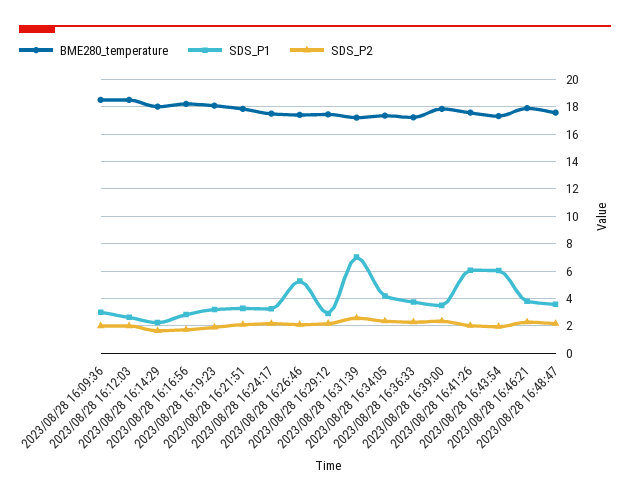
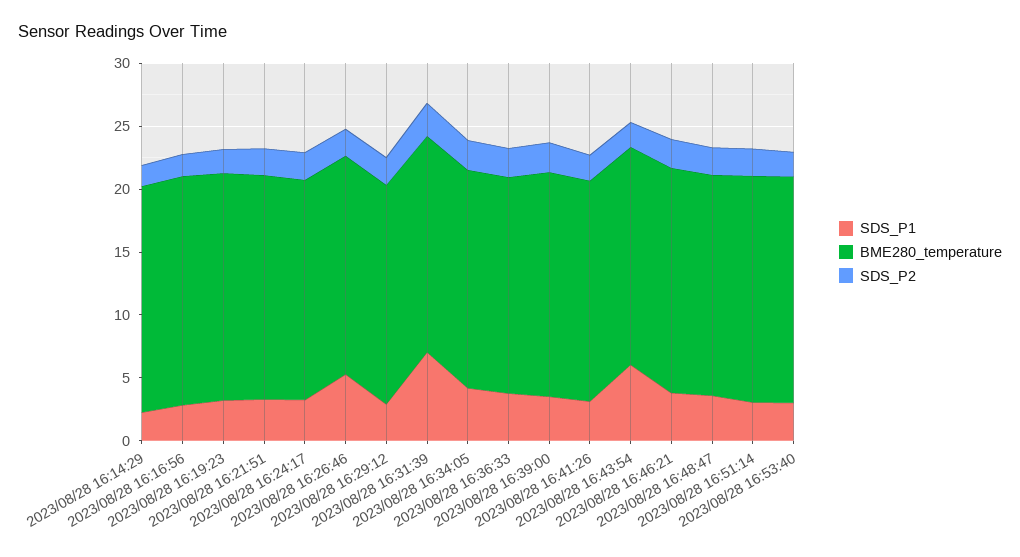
BME280_temperature, 2023/08/28 16:09:36: 18.5 -> none
SDS_P1, 2023/08/28 16:09:36: 3 -> none
SDS_P2, 2023/08/28 16:09:36: 2 -> none
BME280_temperature, 2023/08/28 16:12:03: 18.5 -> none
SDS_P1, 2023/08/28 16:12:03: 2.5 -> none
SDS_P2, 2023/08/28 16:12:03: 2 -> none
SDS_P1, 2023/08/28 16:41:26: 6 -> 3
SDS_P1, 2023/08/28 16:51:14: none -> 3
BME280_temperature, 2023/08/28 16:51:14: none -> 18
SDS_P2, 2023/08/28 16:51:14: none -> 2
SDS_P1, 2023/08/28 16:53:40: none -> 3
BME280_temperature, 2023/08/28 16:53:40: none -> 18
SDS_P2, 2023/08/28 16:53:40: none -> 2

